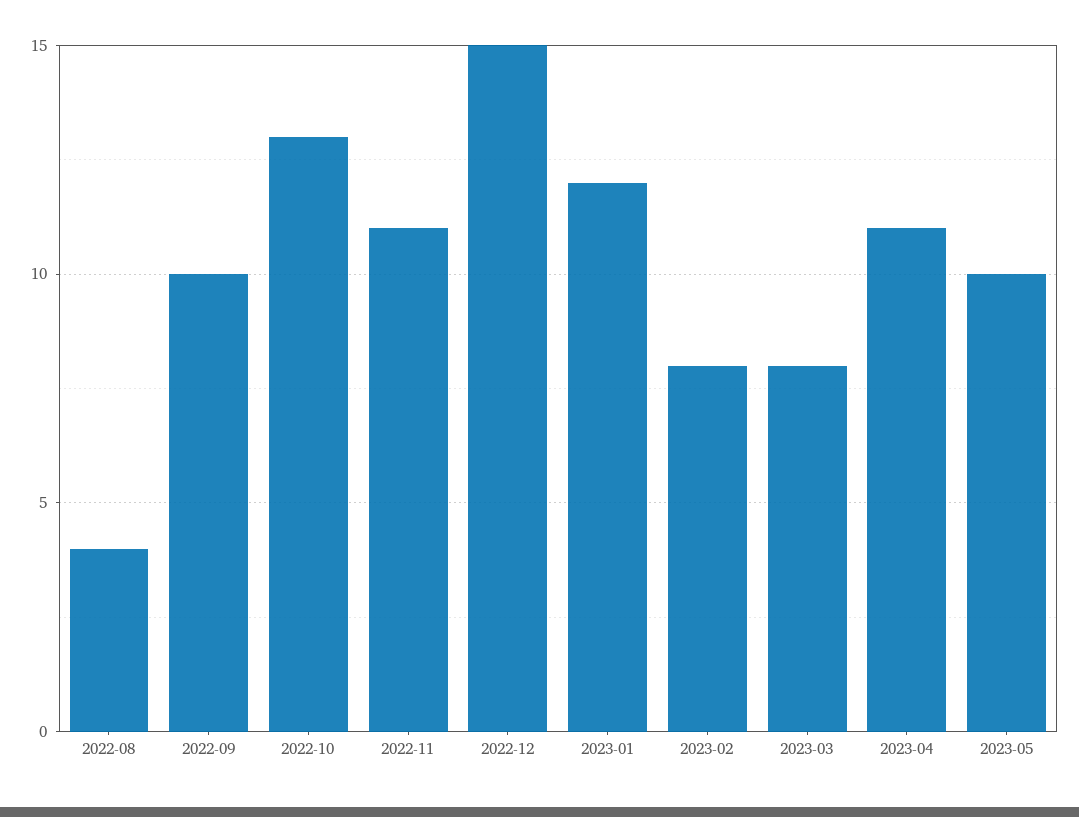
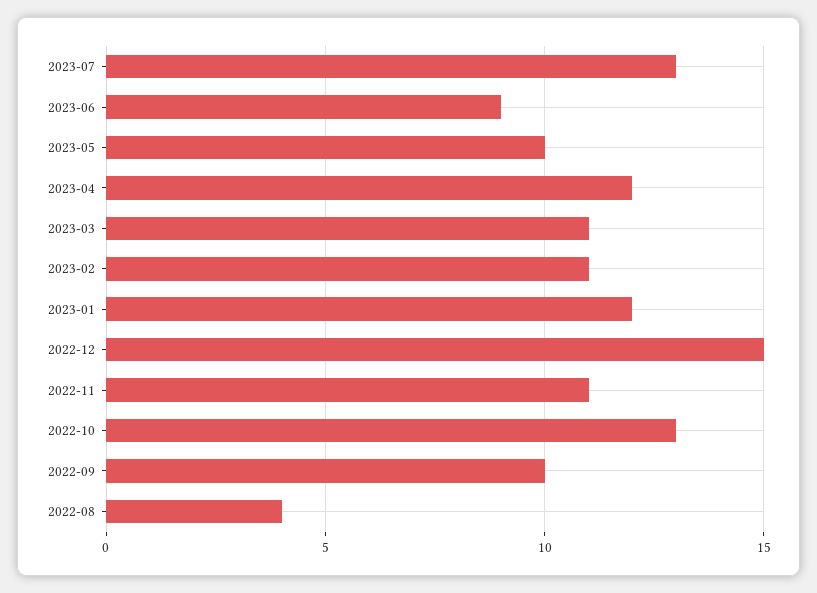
2023-02: 8 -> 11
2023-03: 8 -> 11
2023-04: 11 -> 12
2023-07: none -> 13
2023-06: none -> 9

